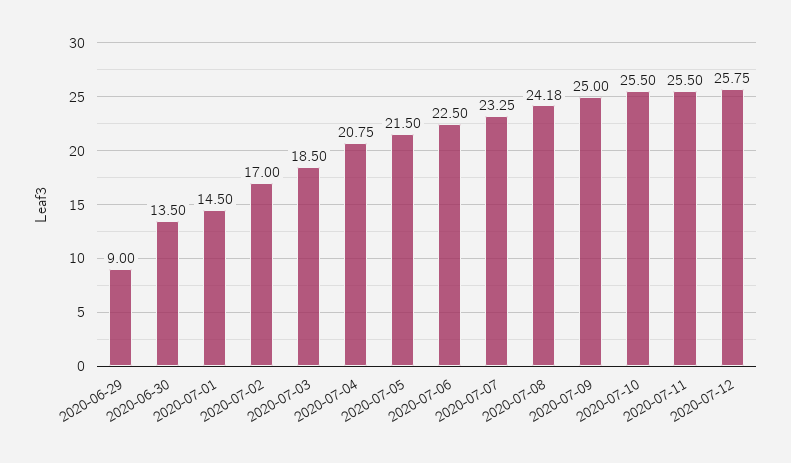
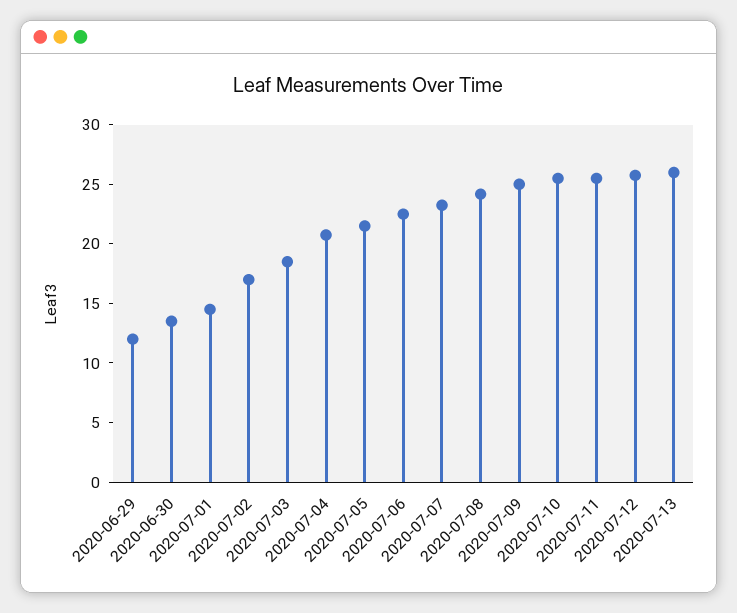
2020-06-29: 9 -> 12
2020-07-13: none -> 26

